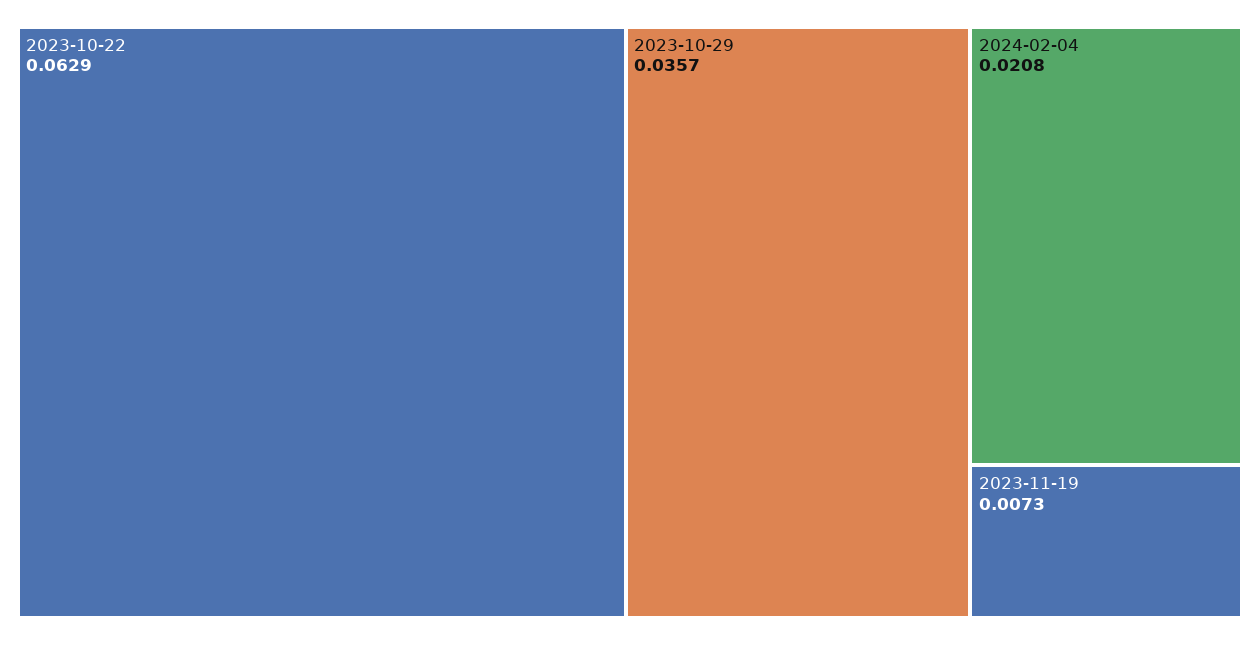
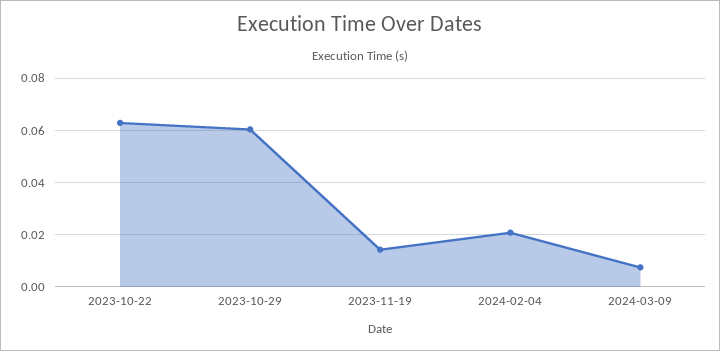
2023-10-29: 0.0357 -> 0.06
2023-11-19: 0.0073 -> 0.015
2024-03-09: none -> 0.0075

